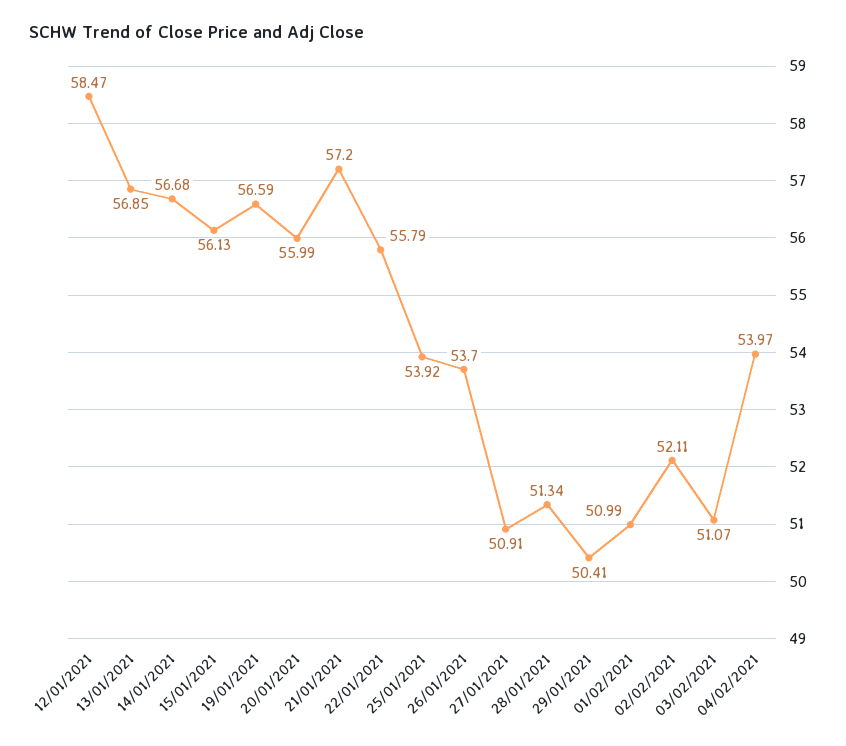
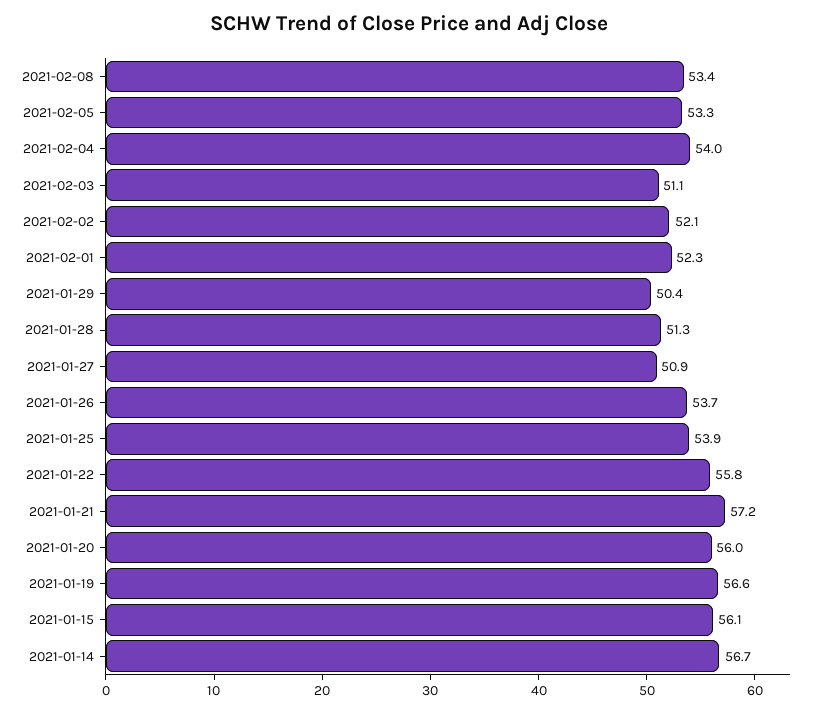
12/01/2021: 58.47 -> none
13/01/2021: 56.85 -> none
01/02/2021: 50.99 -> 52.3
2021-02-08: none -> 53.4
2021-02-05: none -> 53.3

